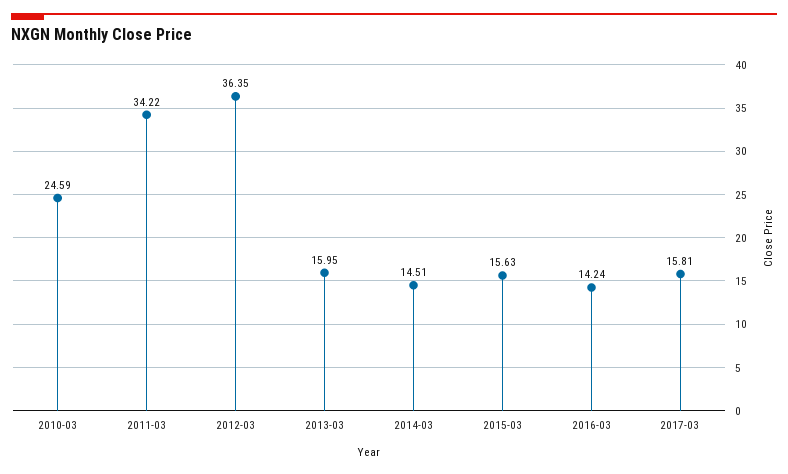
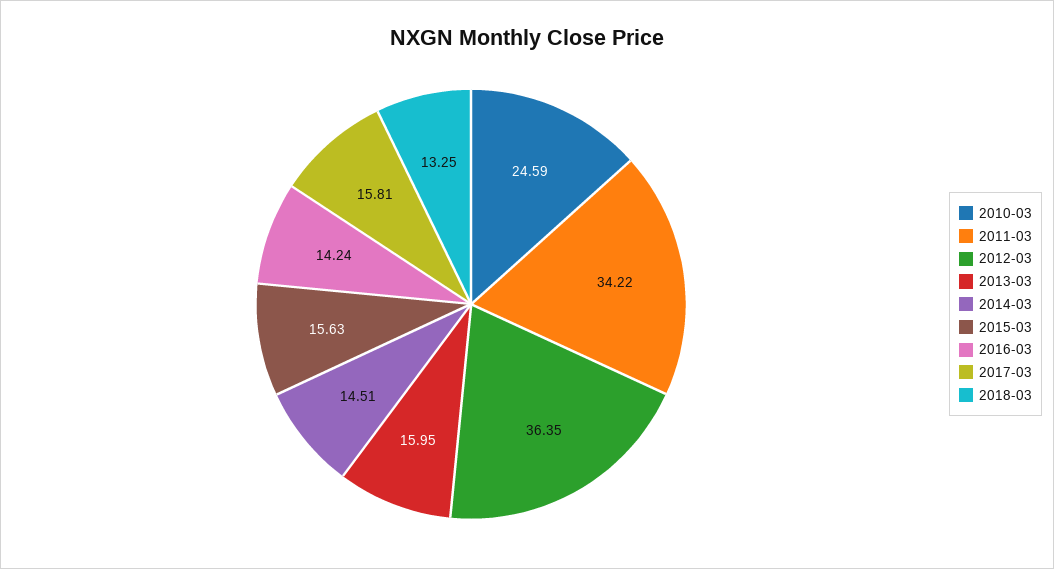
2018-03: none -> 13.25

